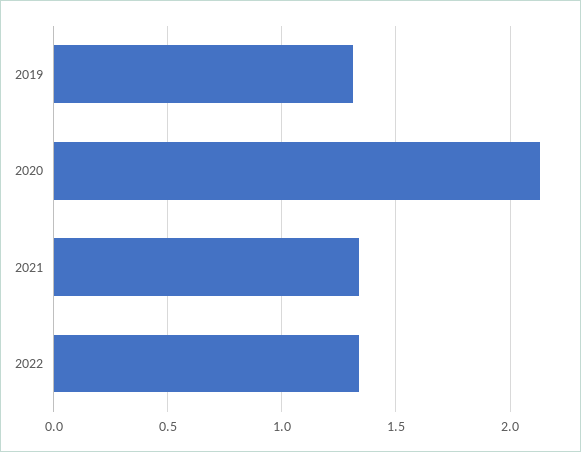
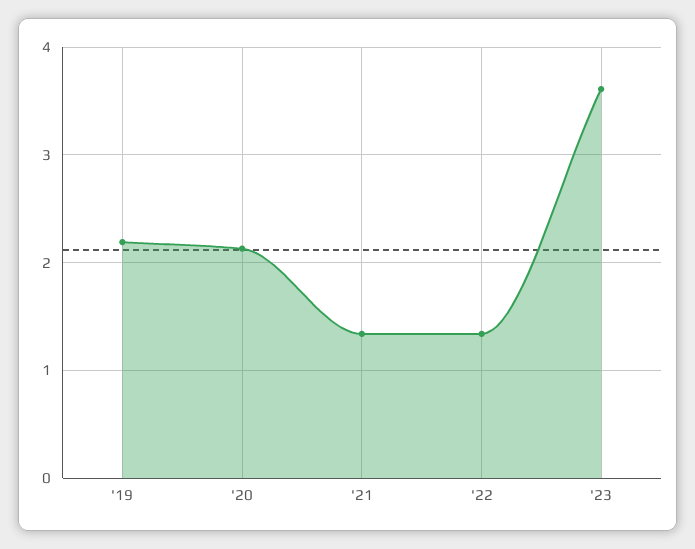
2019: 1.3 -> 2.2
'23: none -> 3.6

